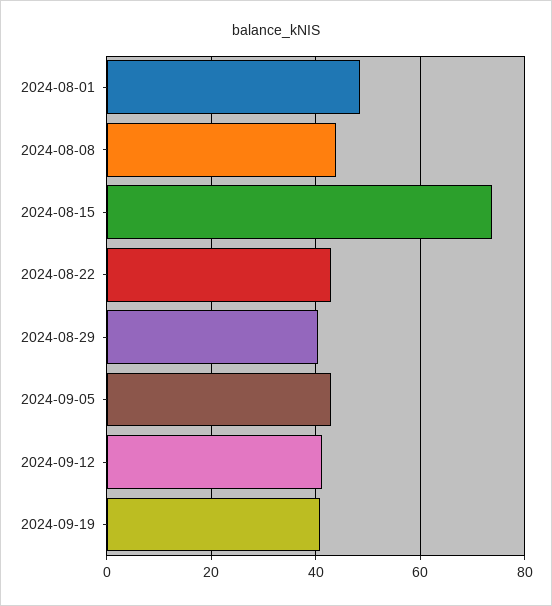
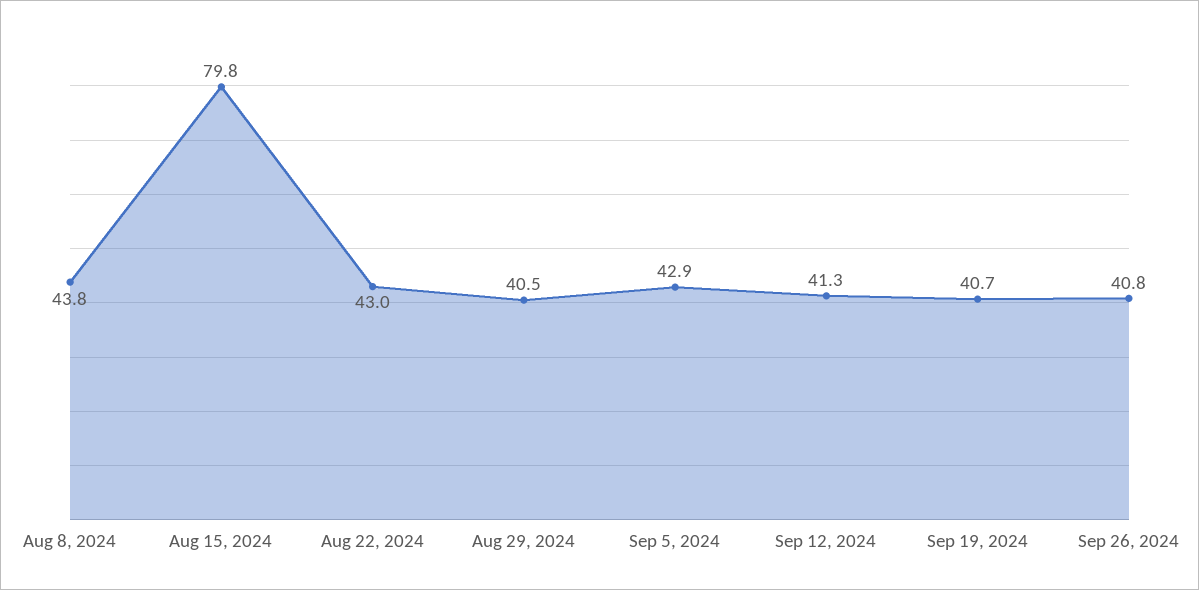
2024-08-01: 48 -> none
2024-08-15: 74 -> 79.8
Sep 26, 2024: none -> 40.8

